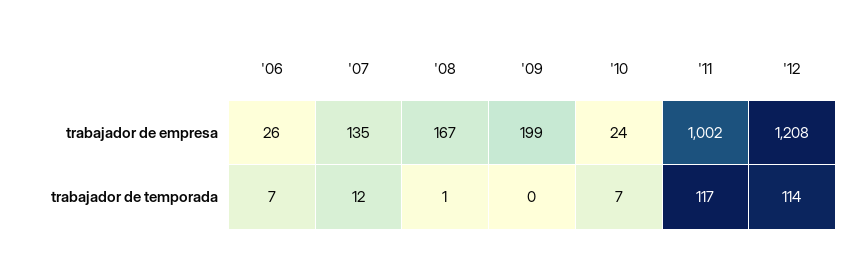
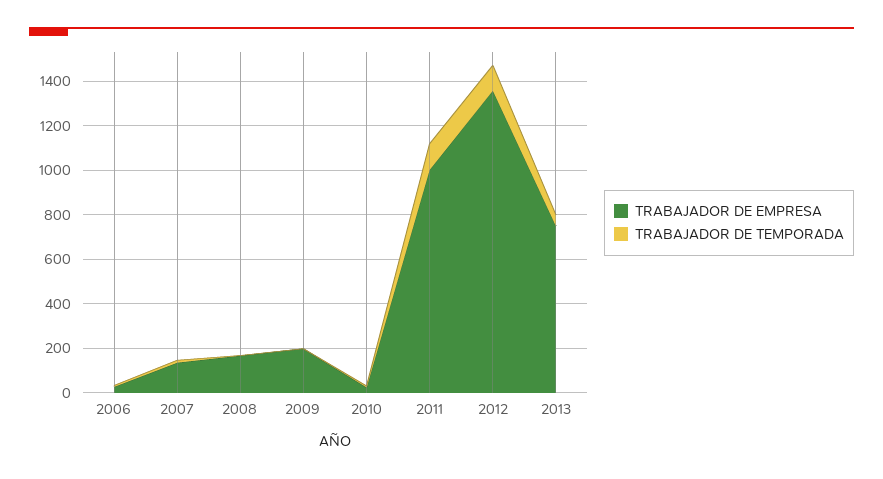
trabajador de empresa, '12: 1208 -> 1350
trabajador de empresa, 2013: none -> 750
trabajador de temporada, 2013: none -> 50

